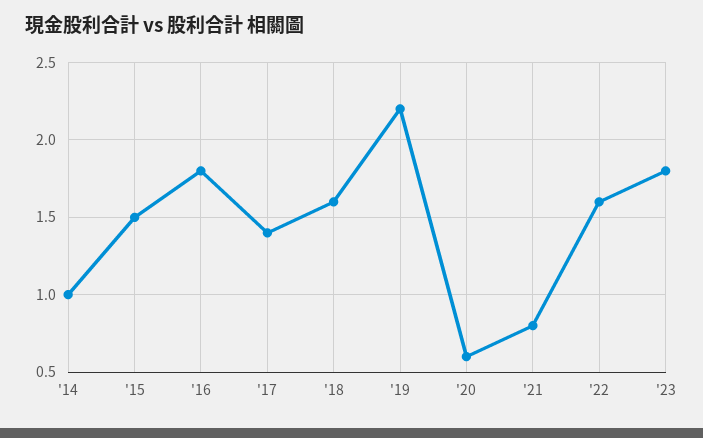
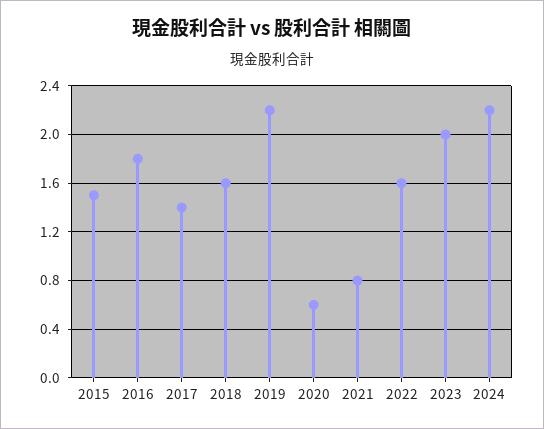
'14: 1 -> none
'23: 1.8 -> 2
2024: none -> 2.2

